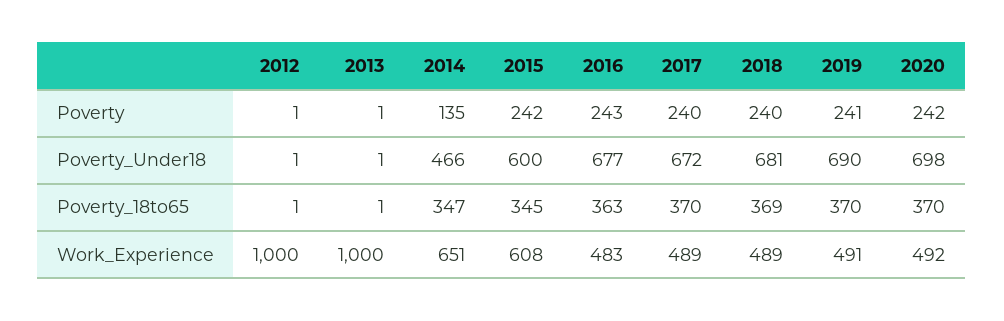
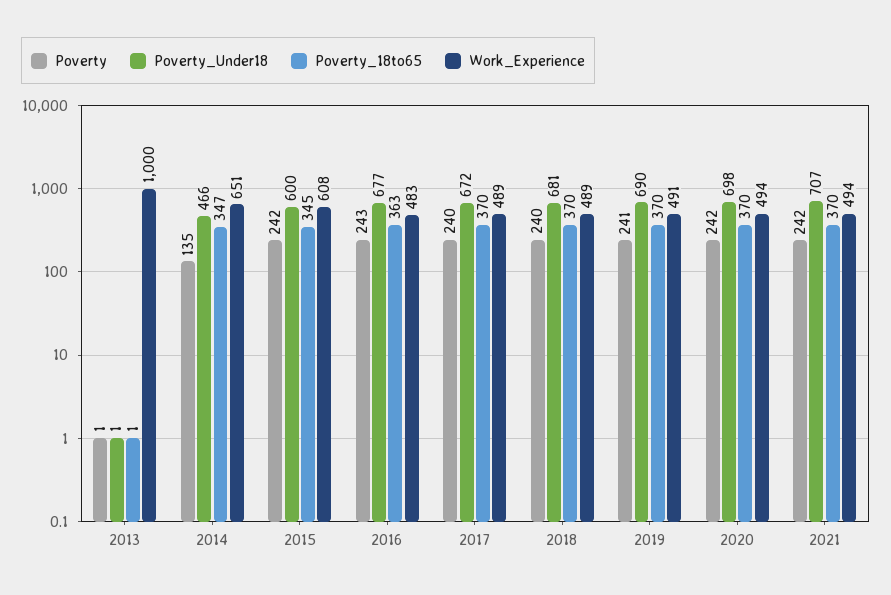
Poverty, 2012: 1 -> none
Poverty_Under18, 2012: 1 -> none
Poverty_18to65, 2012: 1 -> none
Poverty_18to65, 2018: 369 -> 370
Work_Experience, 2012: 1000 -> none
Work_Experience, 2020: 492 -> 494
Poverty, 2021: none -> 242
Poverty_Under18, 2021: none -> 707
Poverty_18to65, 2021: none -> 370
Work_Experience, 2021: none -> 494

